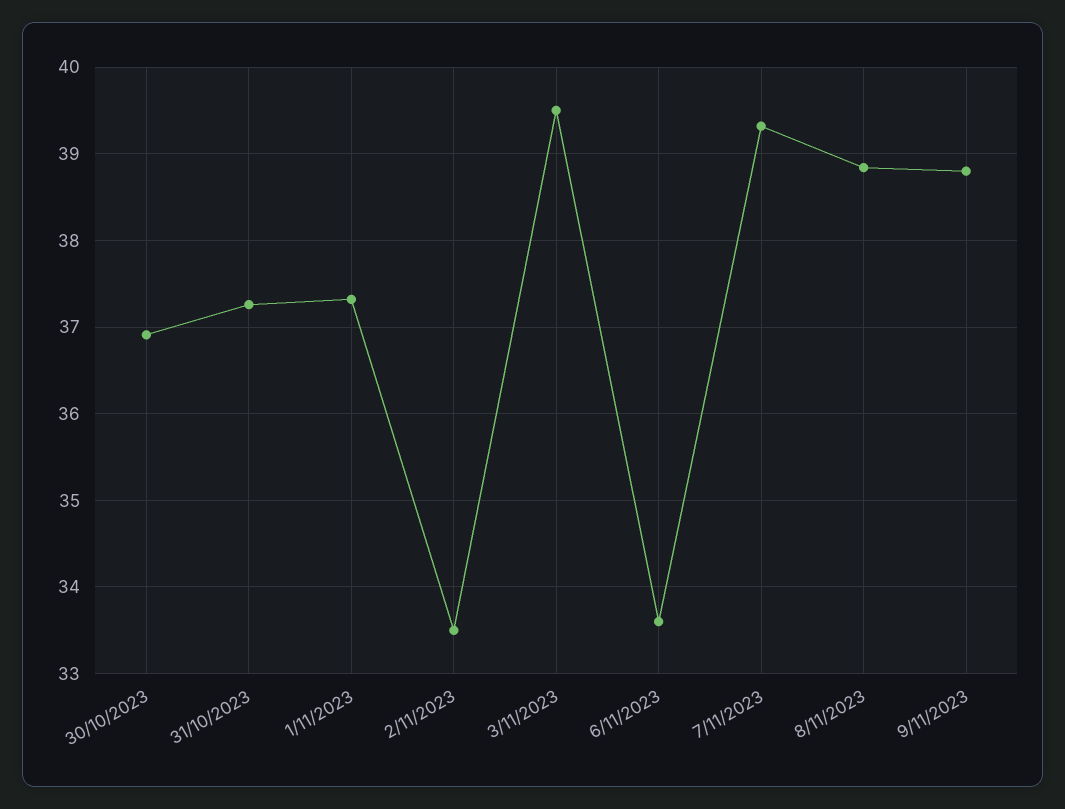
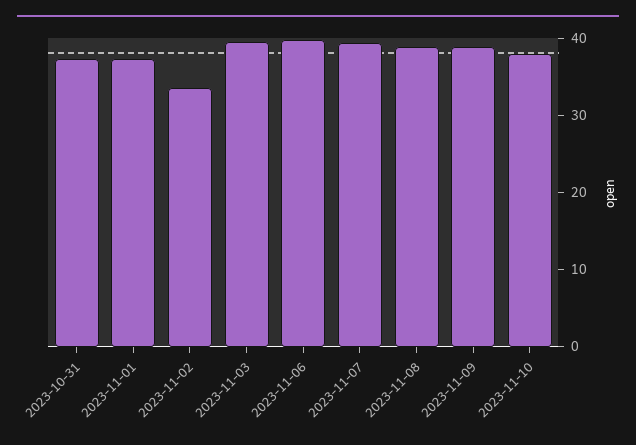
30/10/2023: 36.9 -> none
6/11/2023: 33.6 -> 40
2023-11-10: none -> 38

